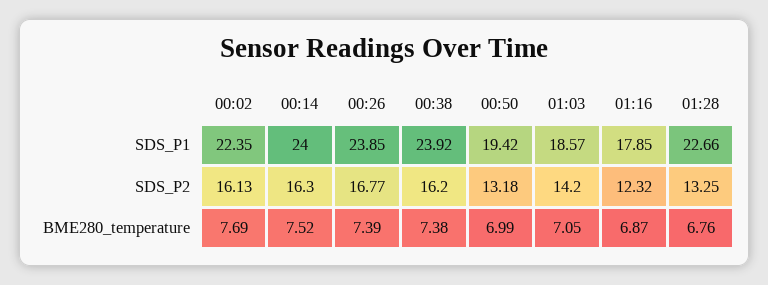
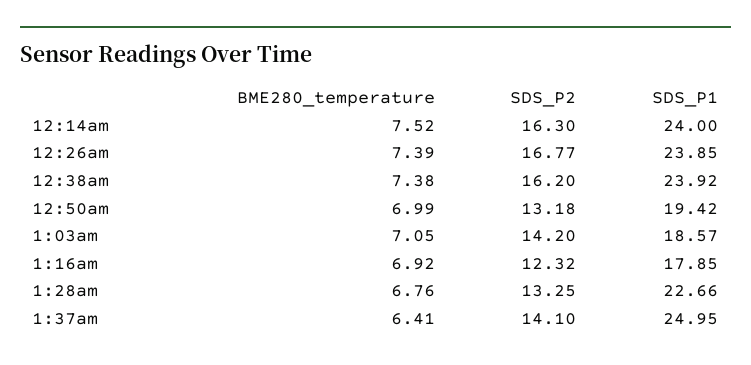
00:02, SDS_P1: 22.35 -> none
00:02, SDS_P2: 16.13 -> none
00:02, BME280_temperature: 7.69 -> none
01:16, BME280_temperature: 6.87 -> 6.92
1:37am, BME280_temperature: none -> 6.41
1:37am, SDS_P2: none -> 14.1
1:37am, SDS_P1: none -> 24.95

